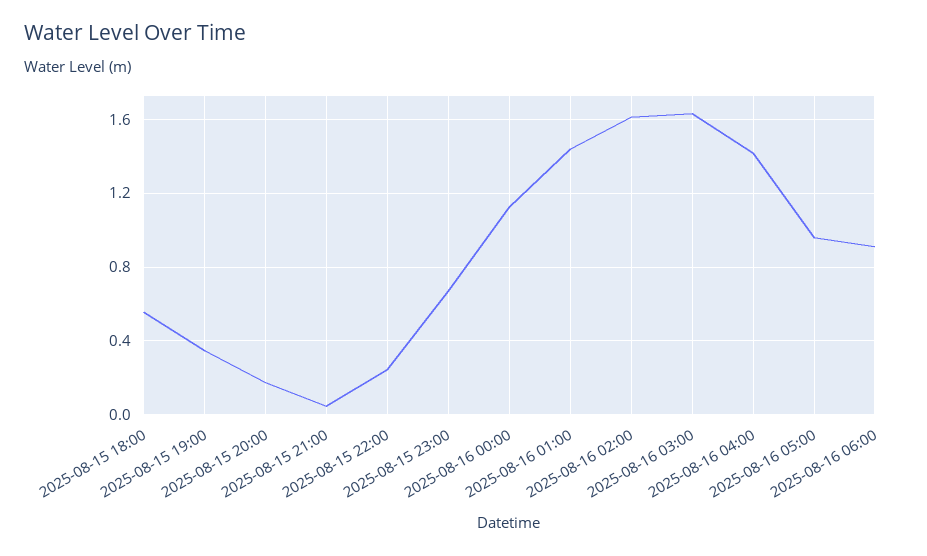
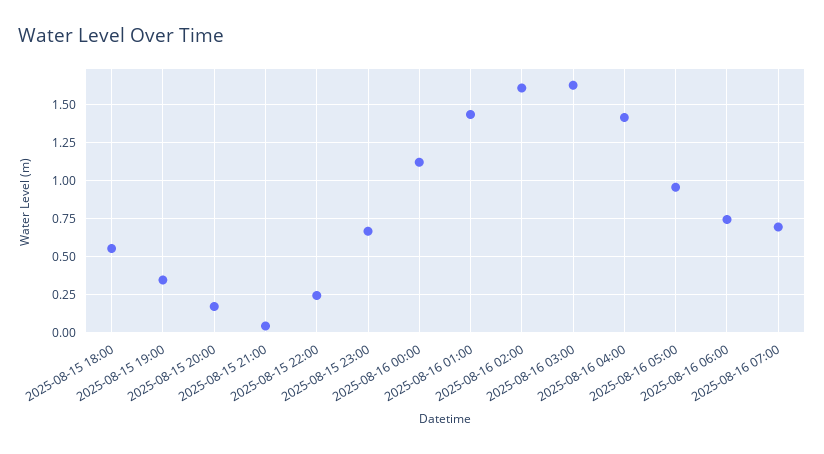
2025-08-16 06:00: 0.9 -> 0.75
2025-08-16 07:00: none -> 0.7

